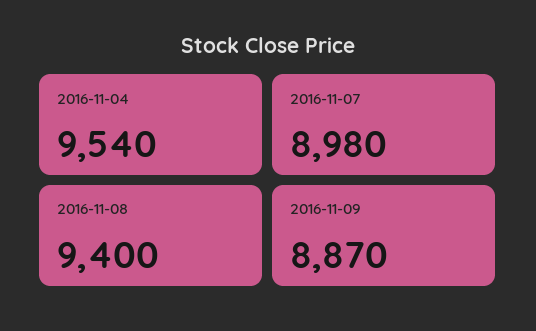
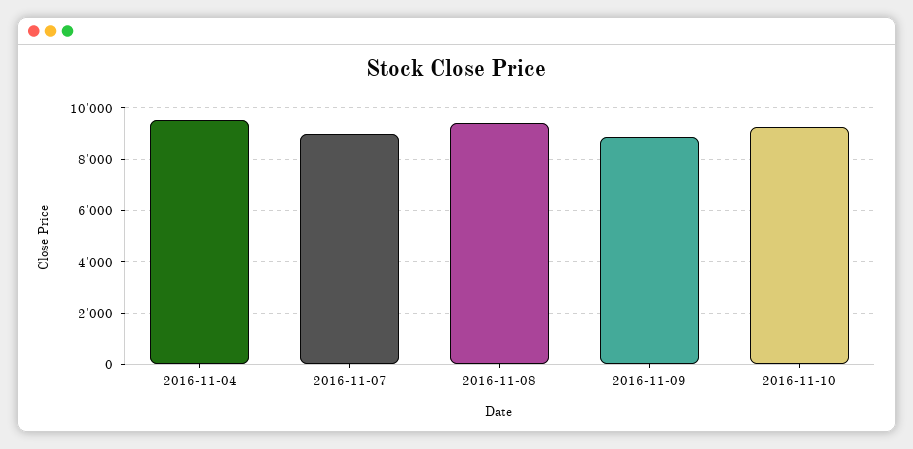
2016-11-10: none -> 9250

